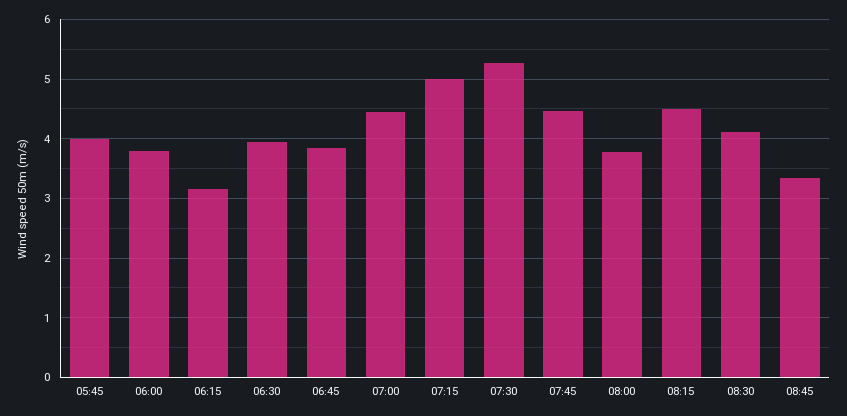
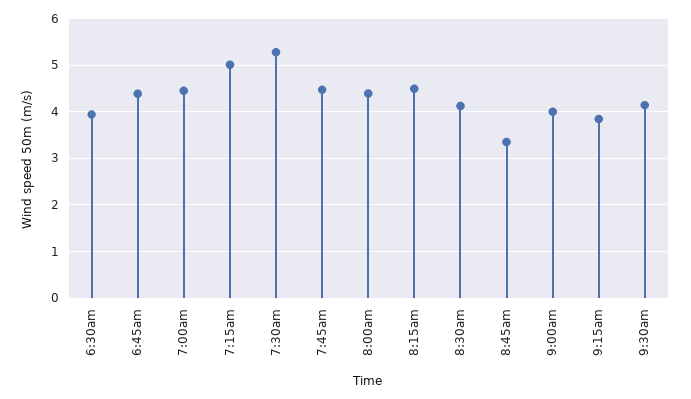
05:45: 4 -> none
06:00: 3.8 -> none
06:15: 3.2 -> none
06:45: 3.8 -> 4.4
08:00: 3.8 -> 4.4
9:00am: none -> 4
9:15am: none -> 3.8
9:30am: none -> 4.2

